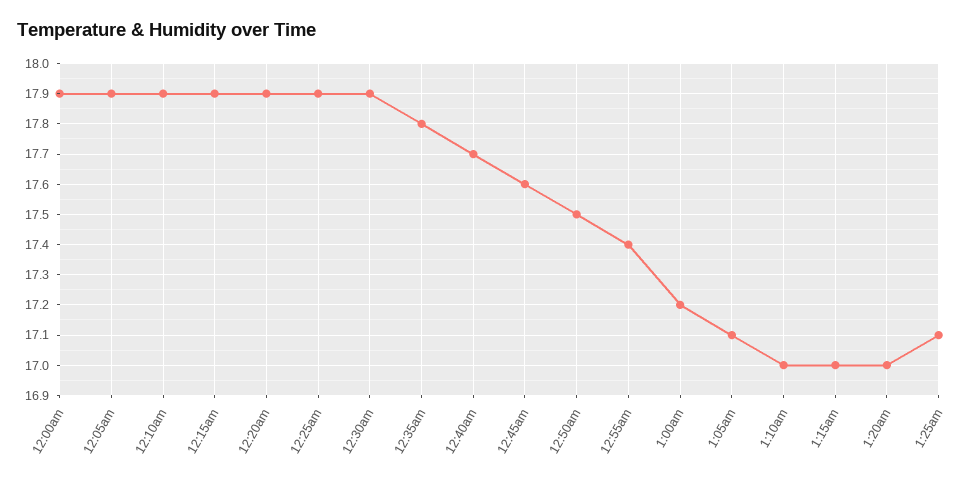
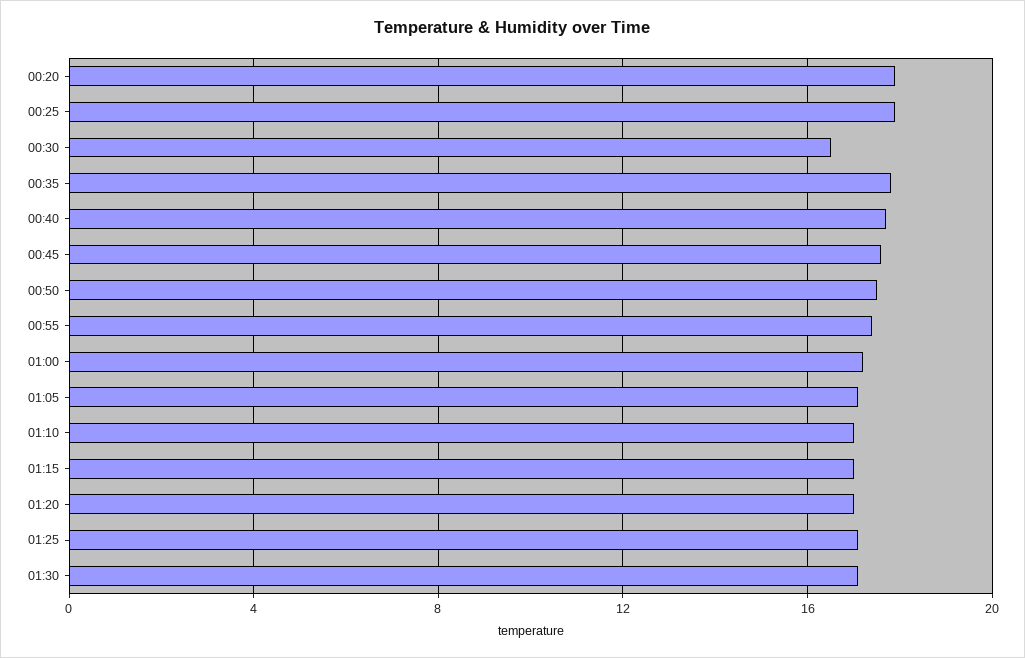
12:00am: 17.9 -> none
12:05am: 17.9 -> none
12:10am: 17.9 -> none
12:15am: 17.9 -> none
12:30am: 17.9 -> 16.5
01:30: none -> 17

